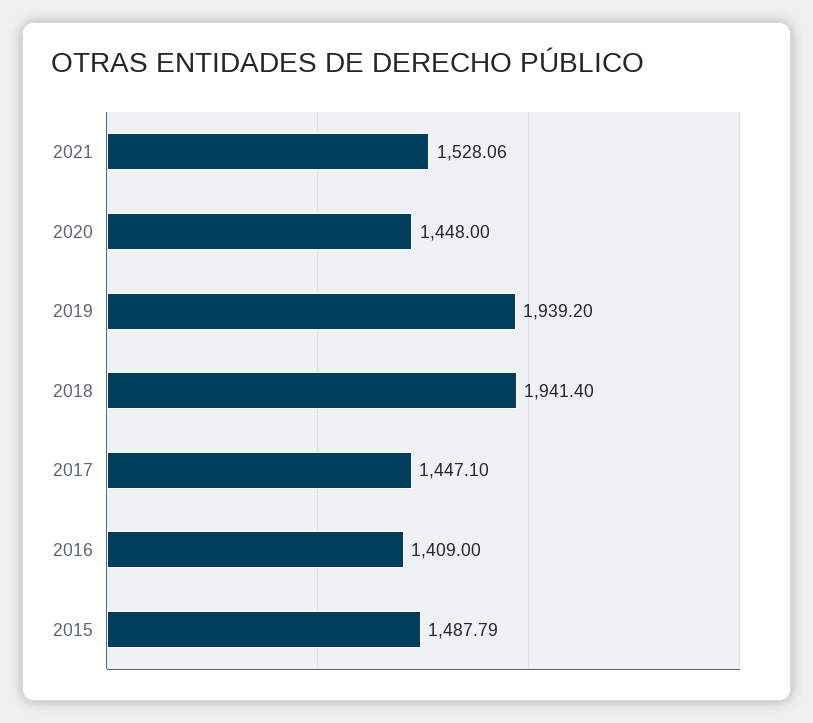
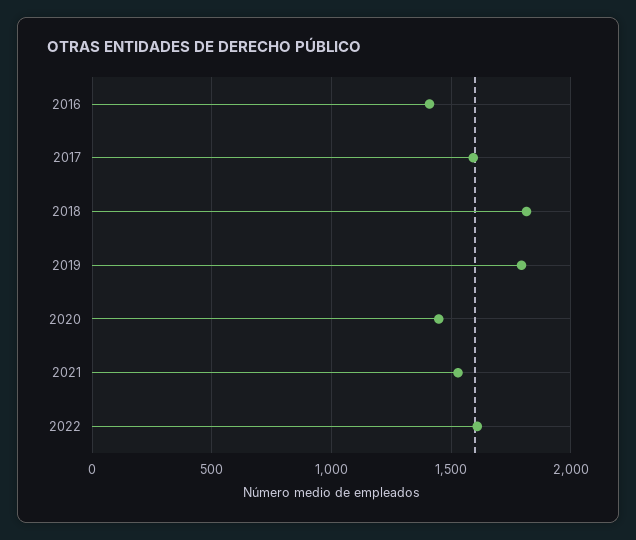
2019: 1939.2 -> 1800
2018: 1941.4 -> 1800
2017: 1447.1 -> 1600
2015: 1487.79 -> none
2022: none -> 1600

